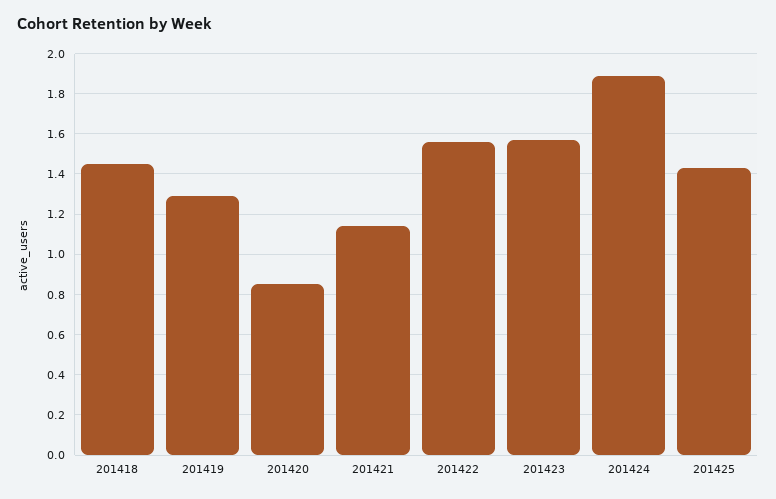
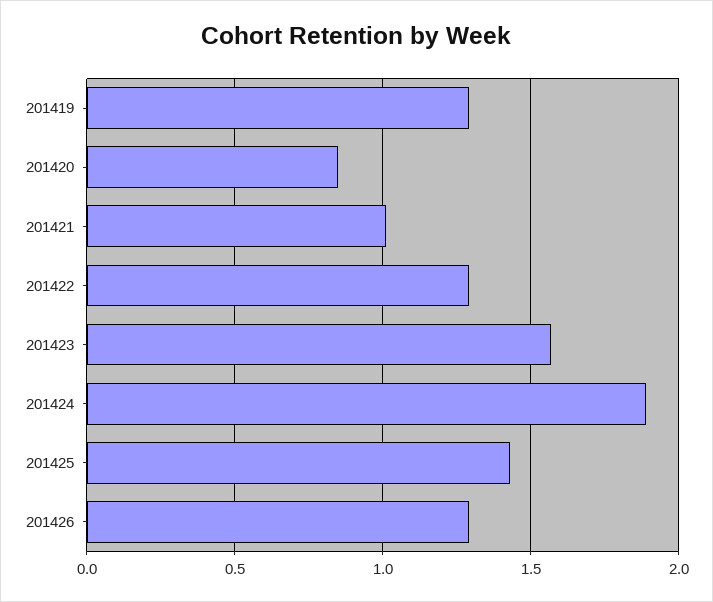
201418: 1.45 -> none
201421: 1.15 -> 1
201422: 1.55 -> 1.3
201426: none -> 1.3

